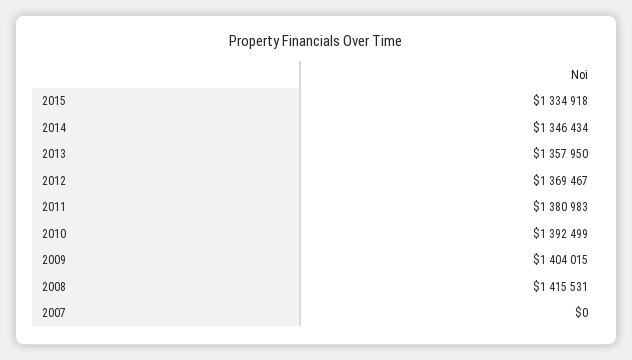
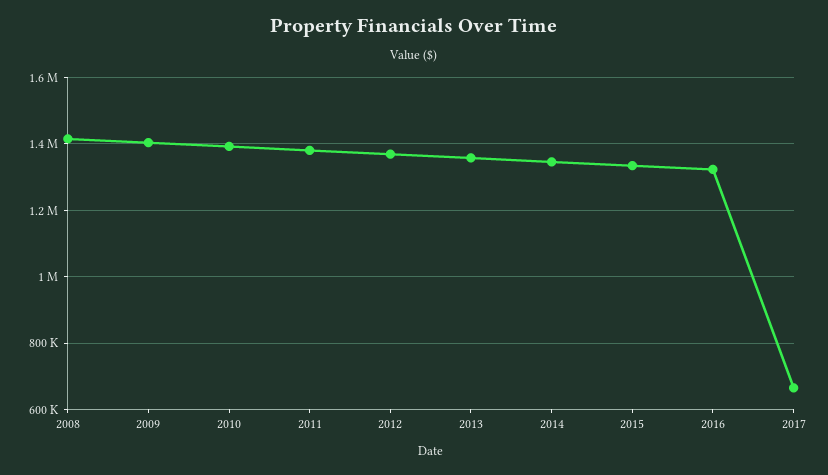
2007: 0 -> none
2016: none -> 1320000
2017: none -> 660000

